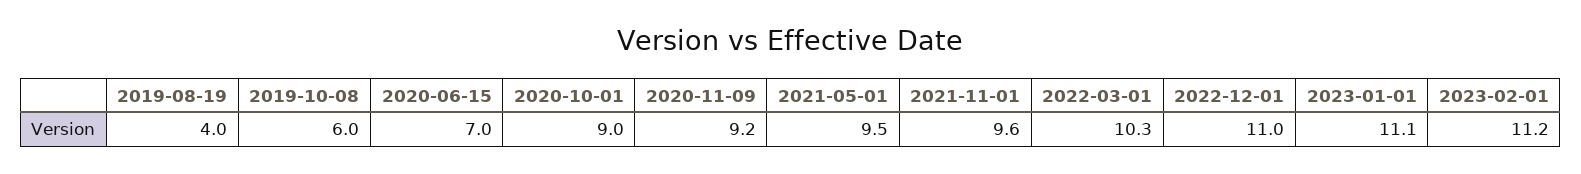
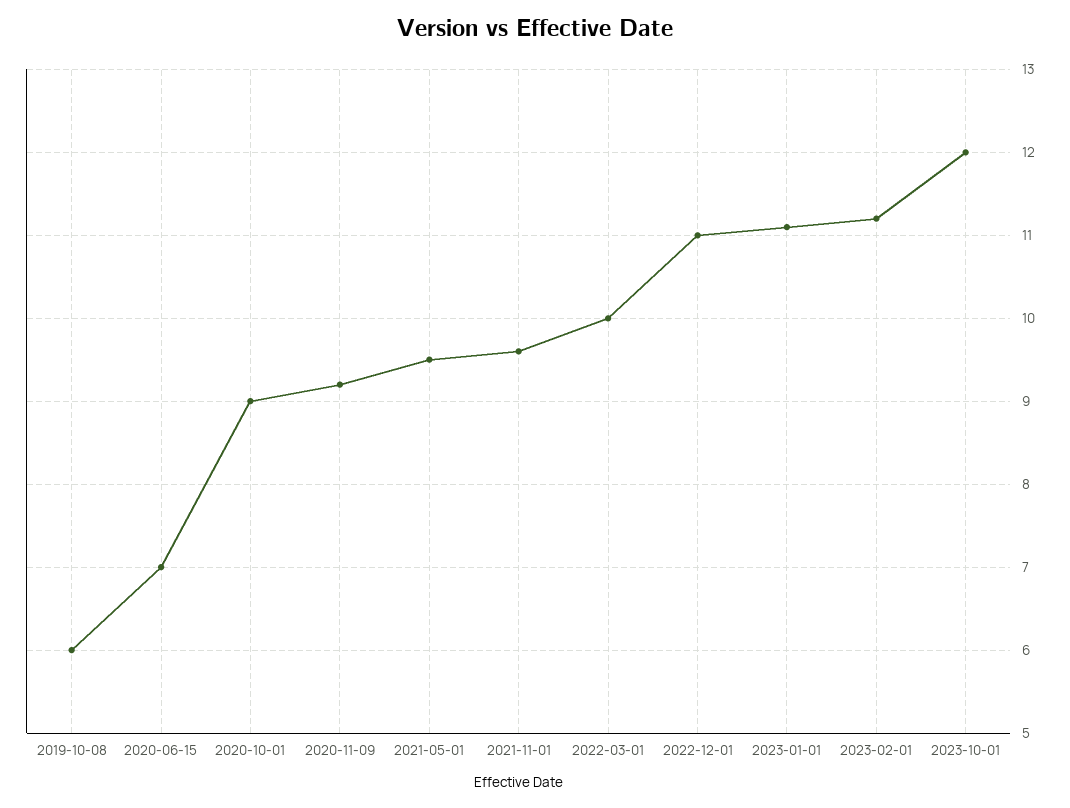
2019-08-19: 4 -> none
2022-03-01: 10.3 -> 10
2023-10-01: none -> 12

